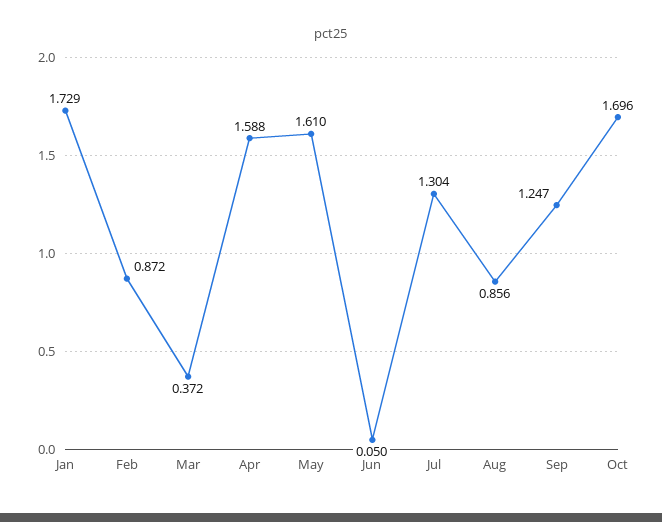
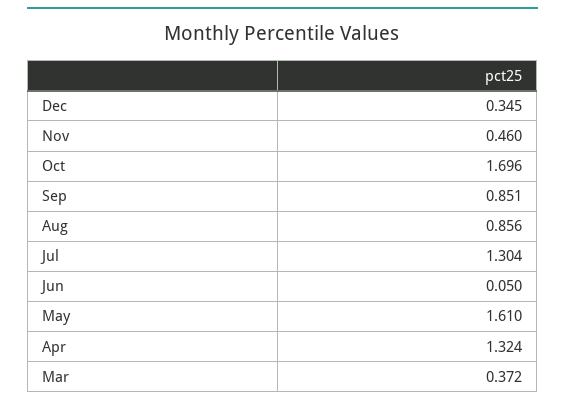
Jan: 1.729 -> none
Feb: 0.872 -> none
Apr: 1.588 -> 1.324
Sep: 1.247 -> 0.851
Dec: none -> 0.345
Nov: none -> 0.46

